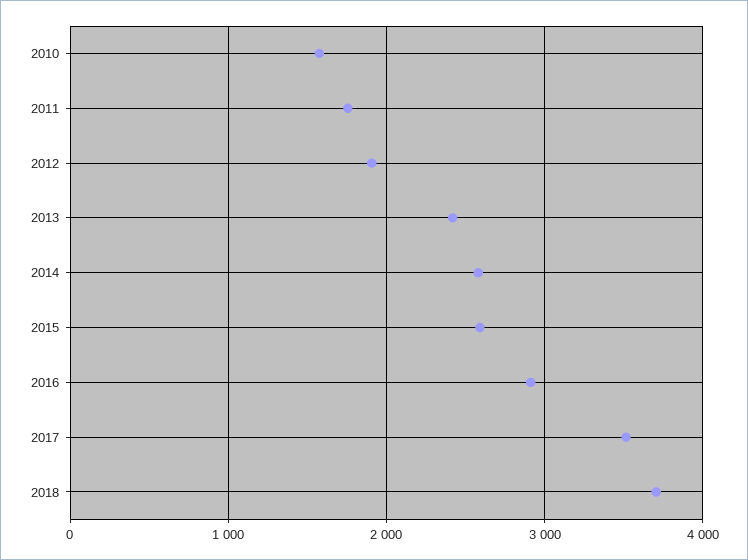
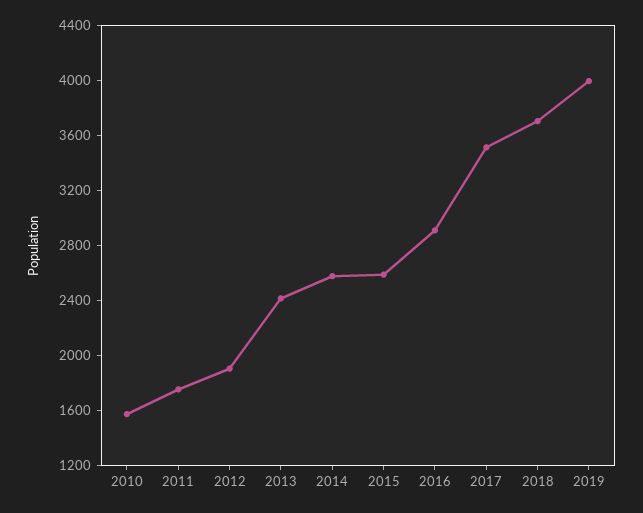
2019: none -> 4000

